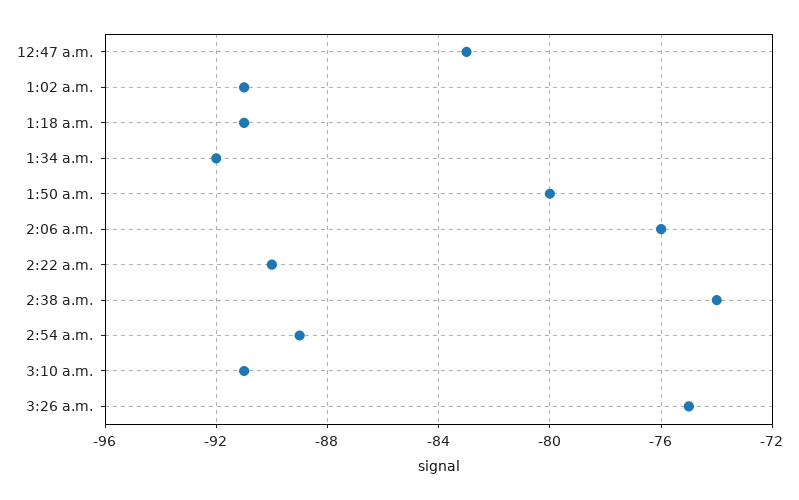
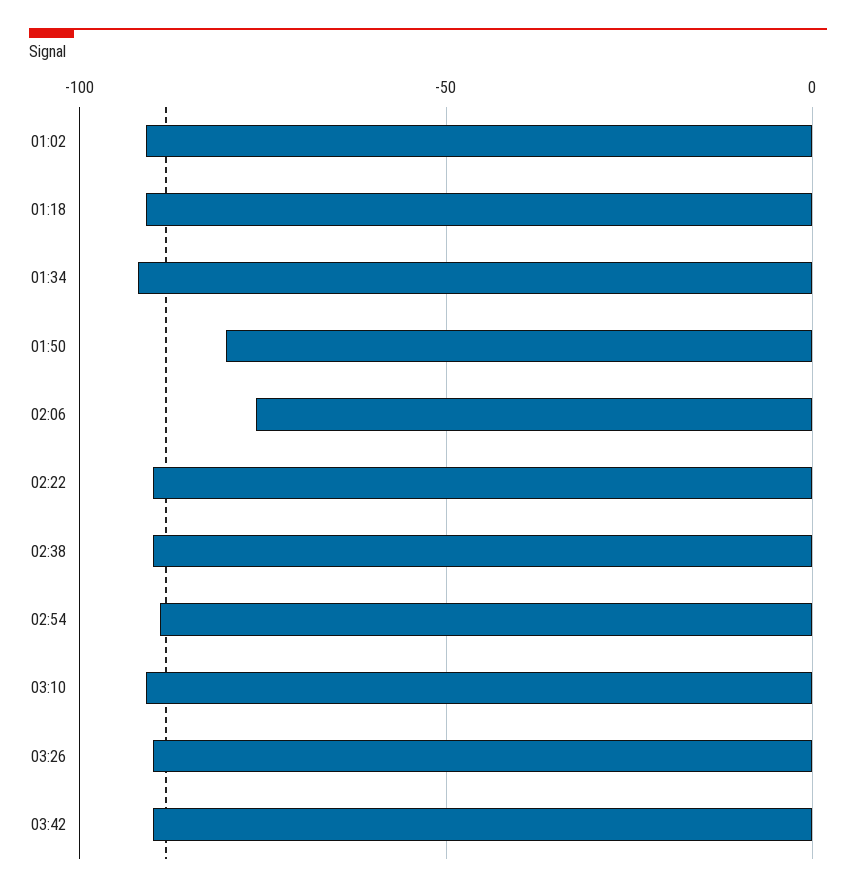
12:47 a.m.: -83 -> none
2:38 a.m.: -74 -> -90
3:26 a.m.: -75 -> -90
03:42: none -> -90

